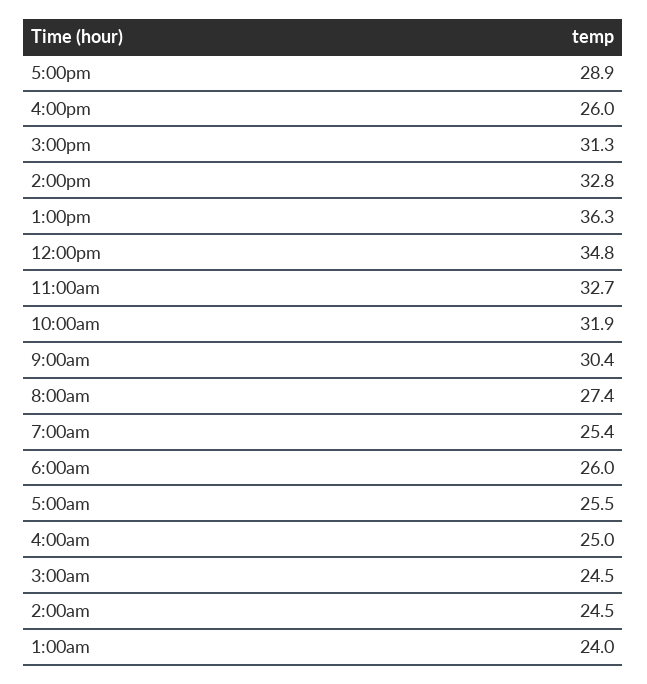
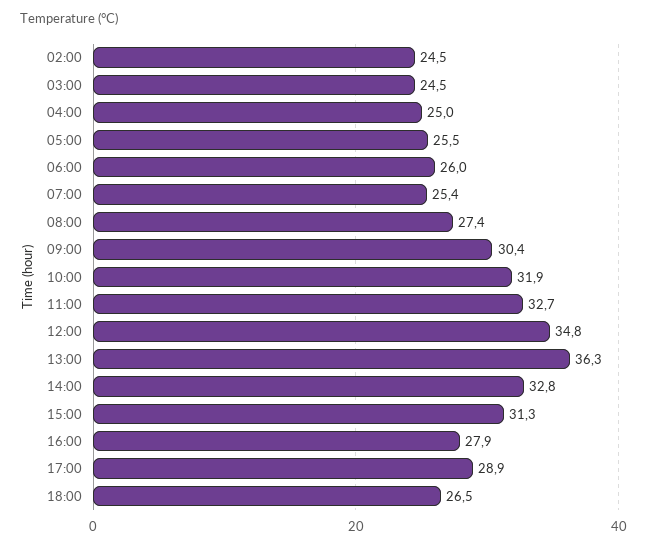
4:00pm: 26 -> 27.9
1:00am: 24 -> none
18:00: none -> 26.5

